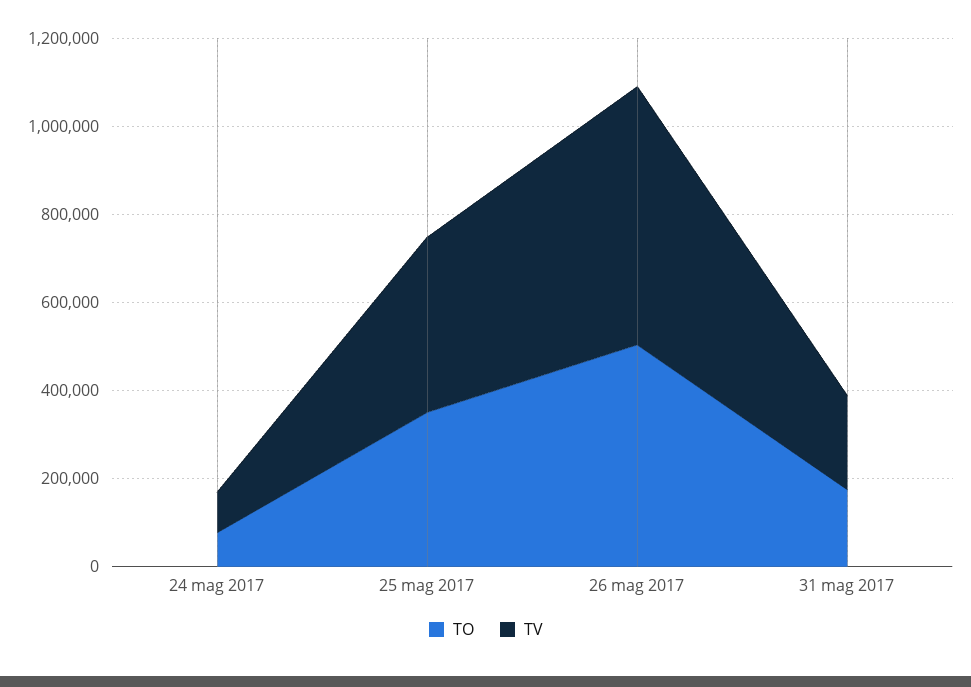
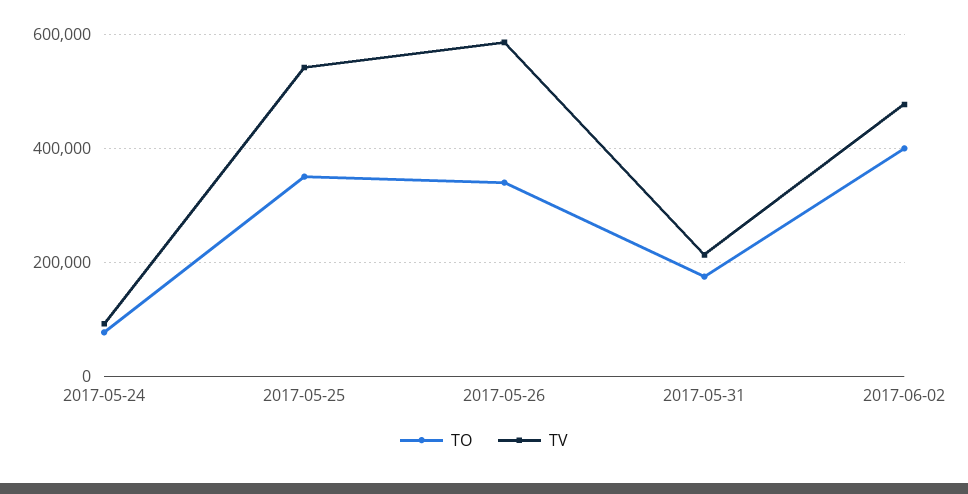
TV, 25 mag 2017: 400000 -> 540000
TO, 26 mag 2017: 500000 -> 340000
TO, 2017-06-02: none -> 400000
TV, 2017-06-02: none -> 480000

